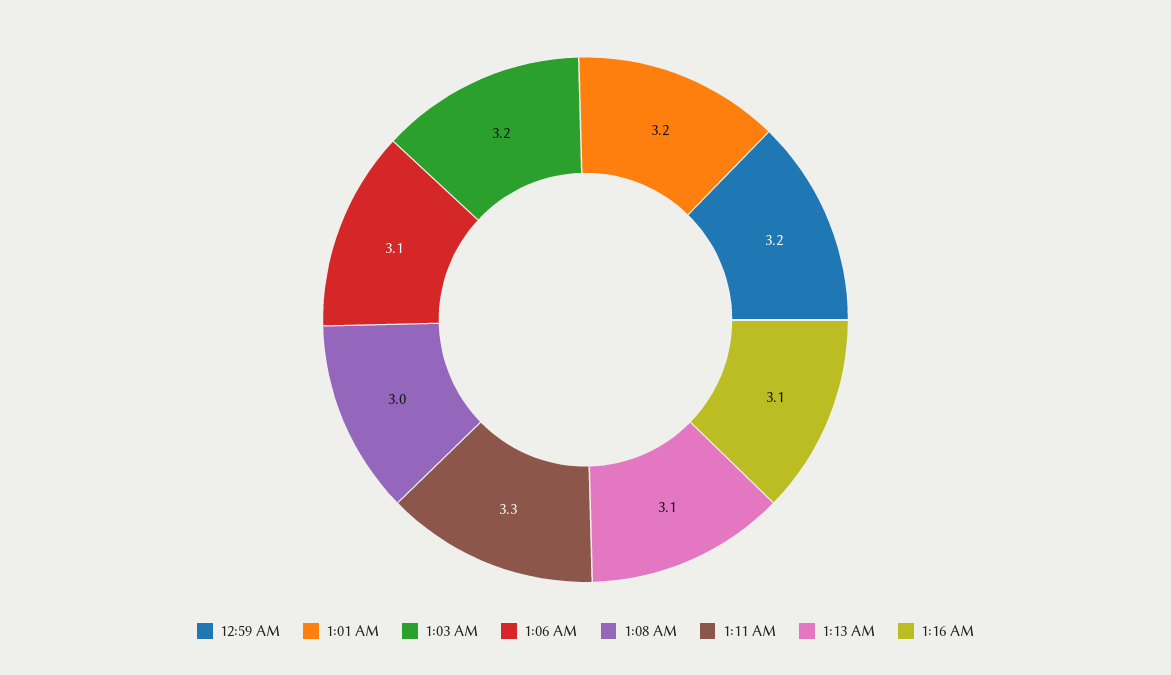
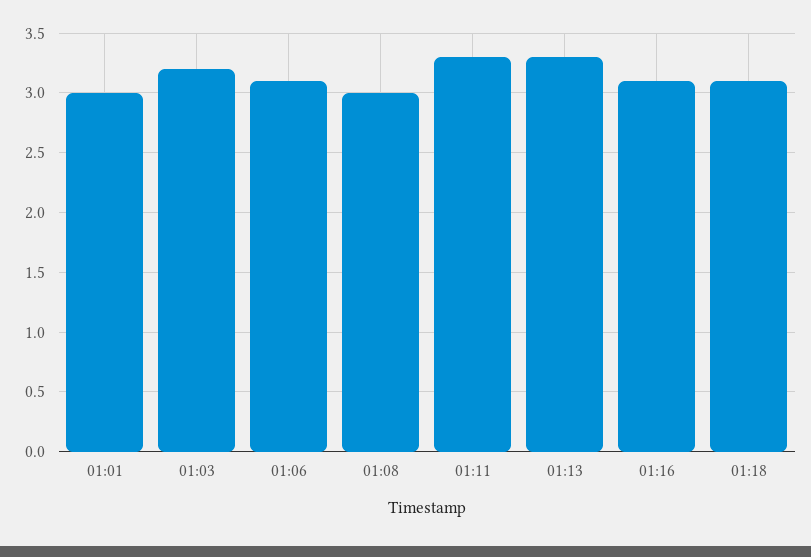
12:59 AM: 3.2 -> none
1:01 AM: 3.2 -> 3
1:13 AM: 3.1 -> 3.3
01:18: none -> 3.1

